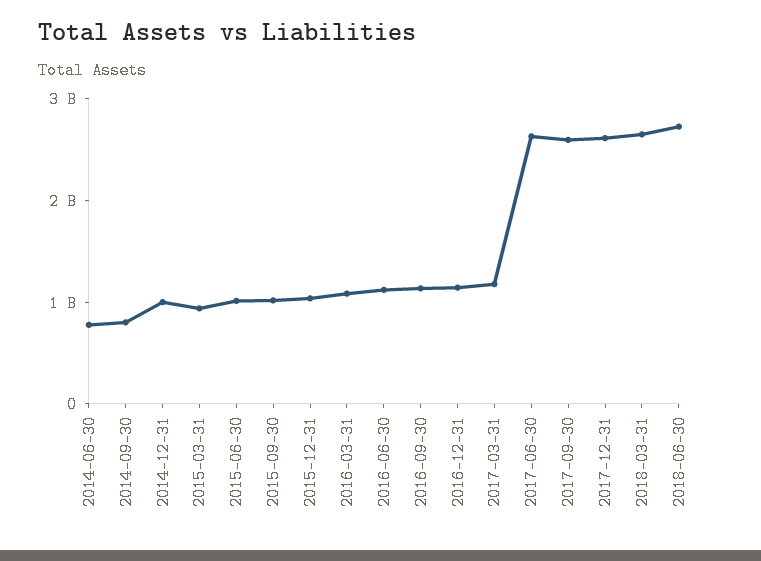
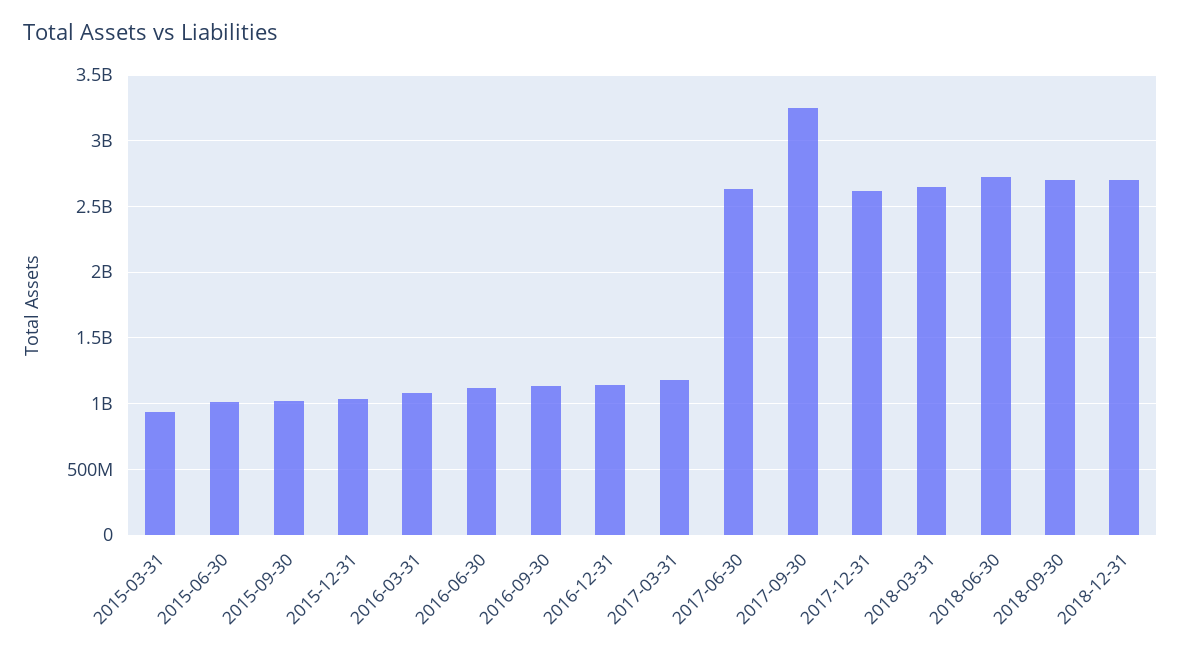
2014-06-30: 800000000 -> none
2014-09-30: 800000000 -> none
2014-12-31: 1000000000 -> none
2017-09-30: 2600000000 -> 3250000000
2018-09-30: none -> 2700000000
2018-12-31: none -> 2700000000

